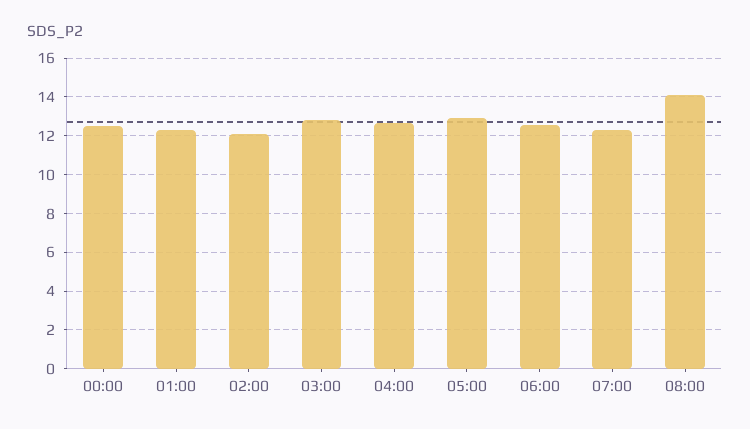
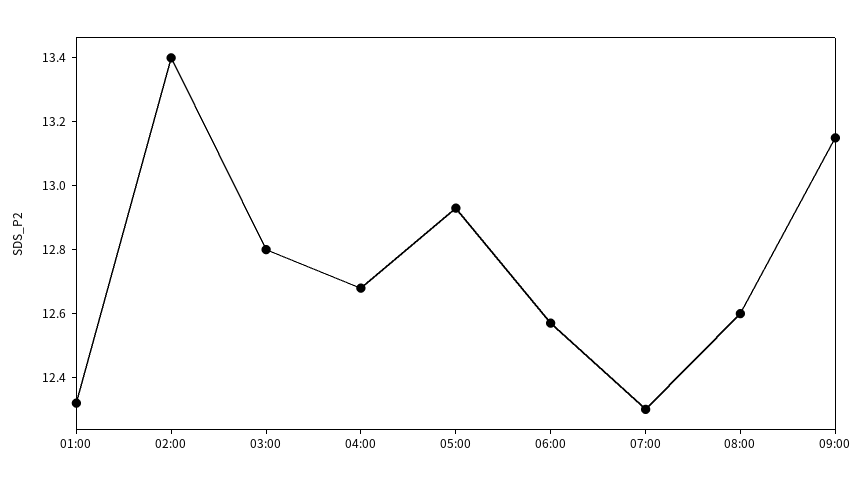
00:00: 12.5 -> none
02:00: 12 -> 13.4
08:00: 14 -> 12.6
09:00: none -> 13.15

